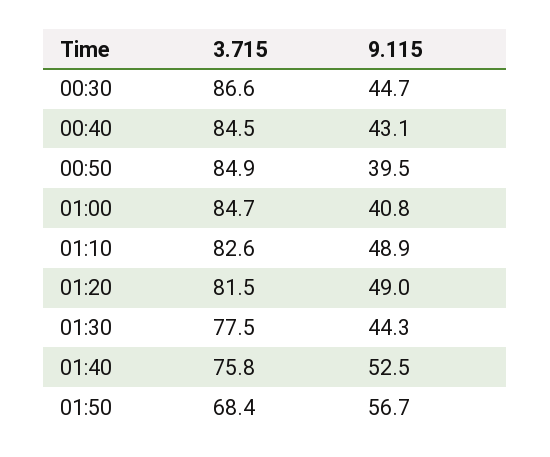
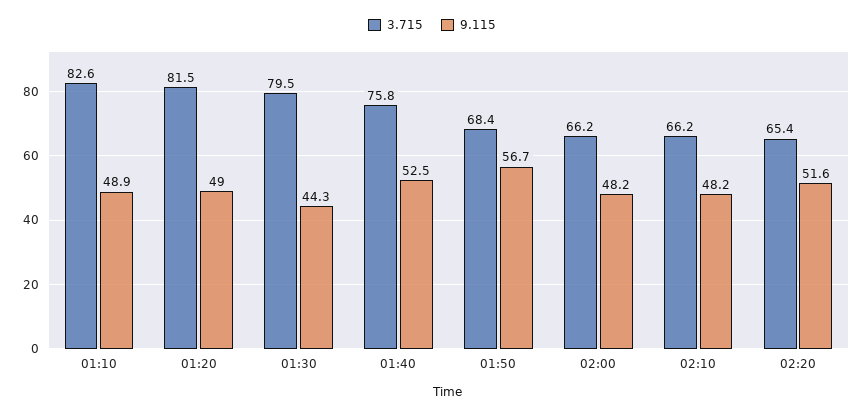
3.715, 00:30: 86.6 -> none
9.115, 00:30: 44.7 -> none
3.715, 00:40: 84.5 -> none
9.115, 00:40: 43.1 -> none
3.715, 00:50: 84.9 -> none
9.115, 00:50: 39.5 -> none
3.715, 01:00: 84.7 -> none
9.115, 01:00: 40.8 -> none
3.715, 01:30: 77.5 -> 79.5
3.715, 02:00: none -> 66.2
9.115, 02:00: none -> 48.2
3.715, 02:10: none -> 66.2
9.115, 02:10: none -> 48.2
3.715, 02:20: none -> 65.4
9.115, 02:20: none -> 51.6

